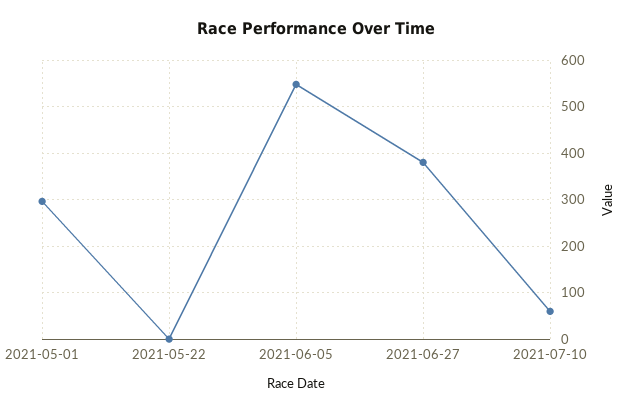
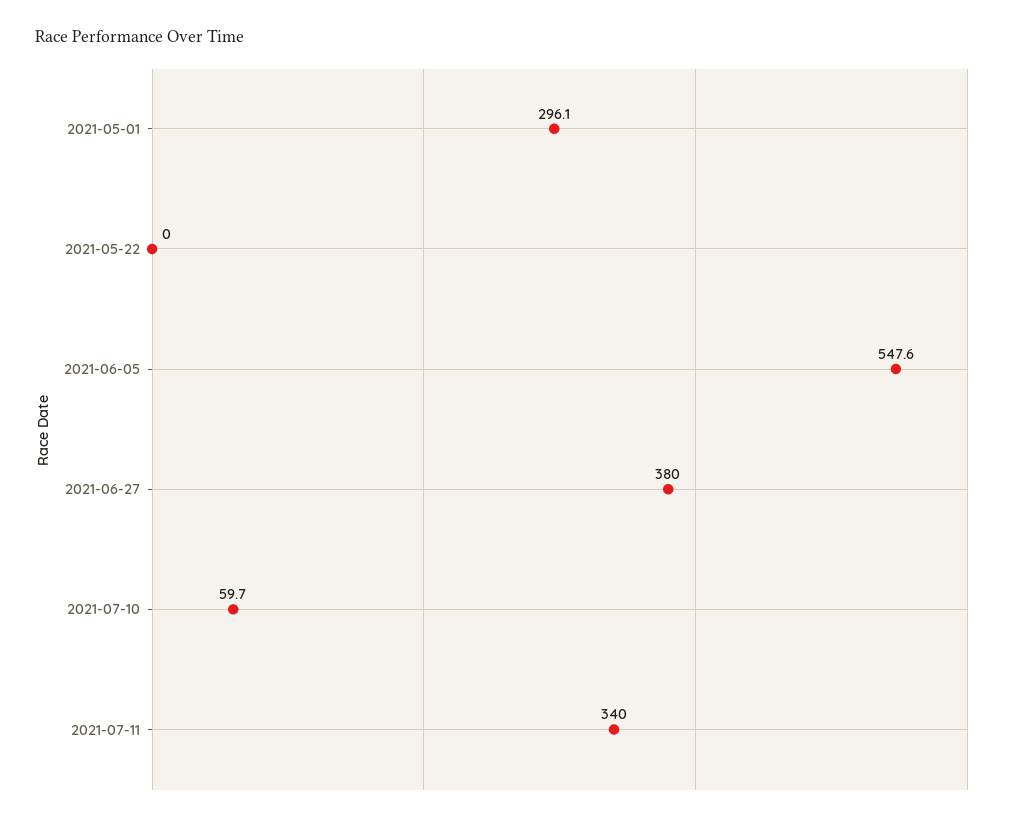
2021-07-11: none -> 340

